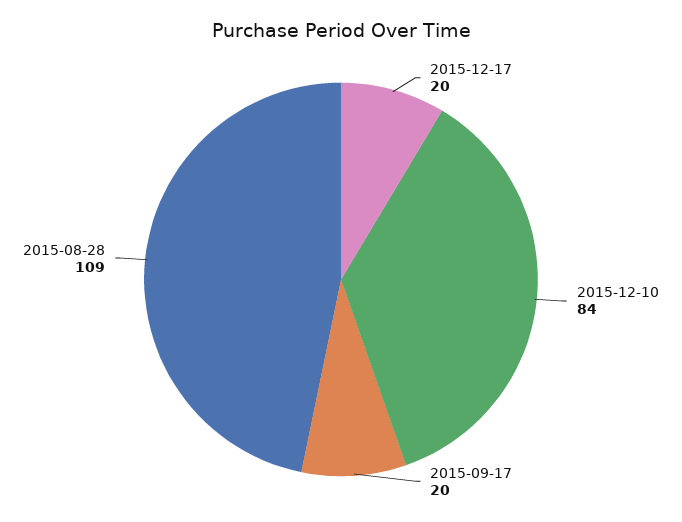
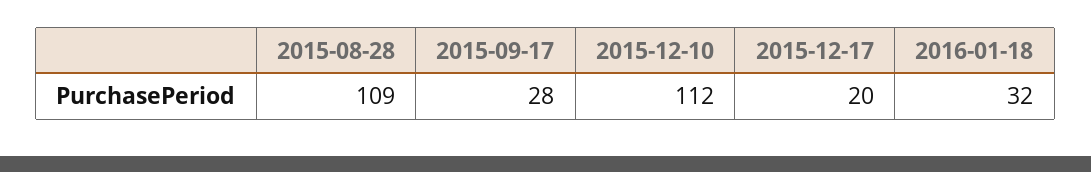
2015-12-10: 84 -> 112
2015-09-17: 20 -> 28
2016-01-18: none -> 32

